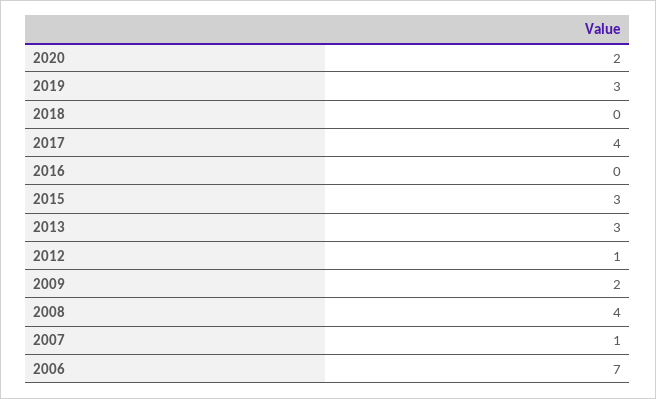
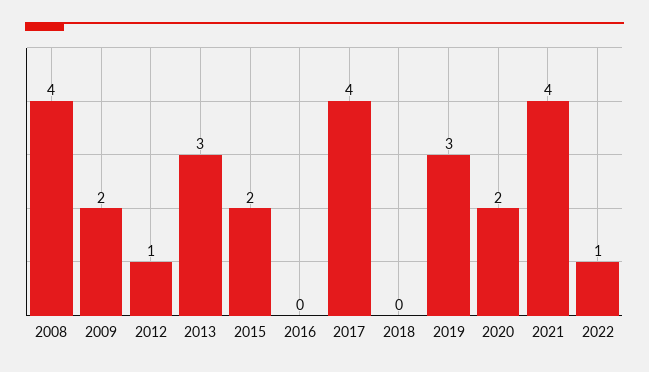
2015: 3 -> 2
2007: 1 -> none
2006: 7 -> none
2021: none -> 4
2022: none -> 1

